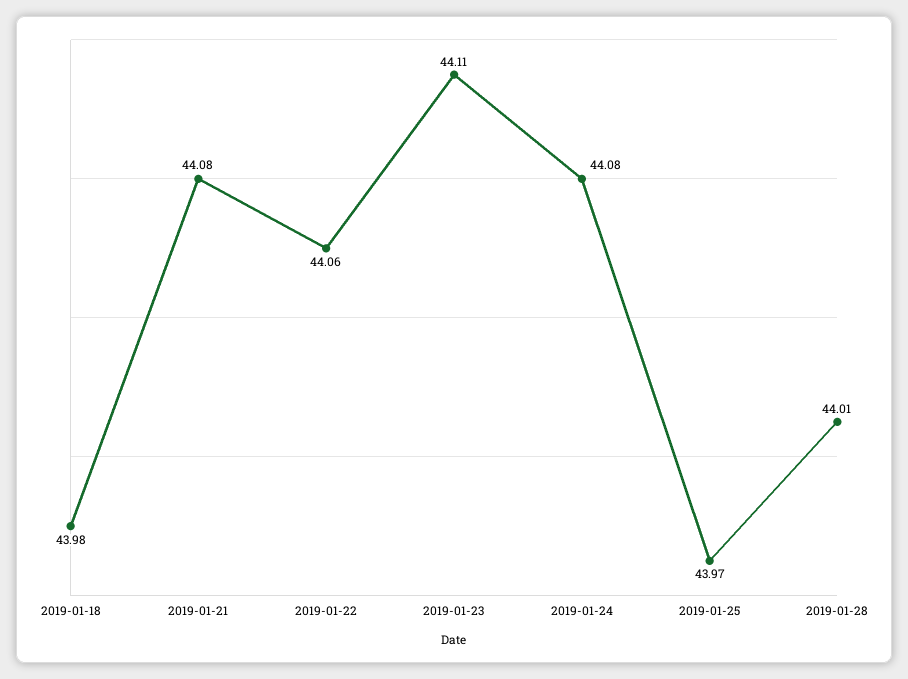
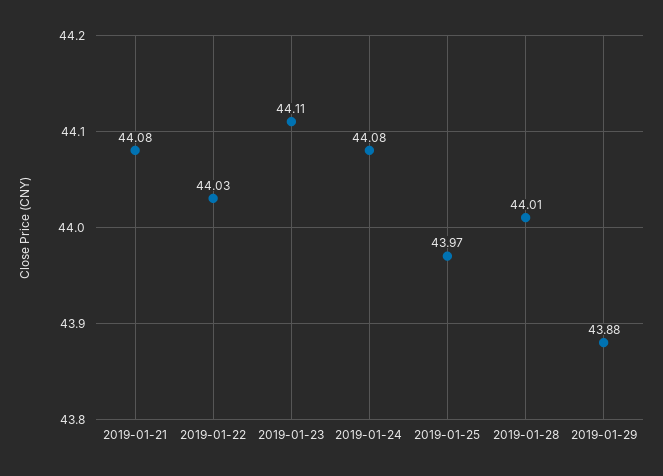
2019-01-18: 43.98 -> none
2019-01-22: 44.06 -> 44.03
2019-01-29: none -> 43.88

